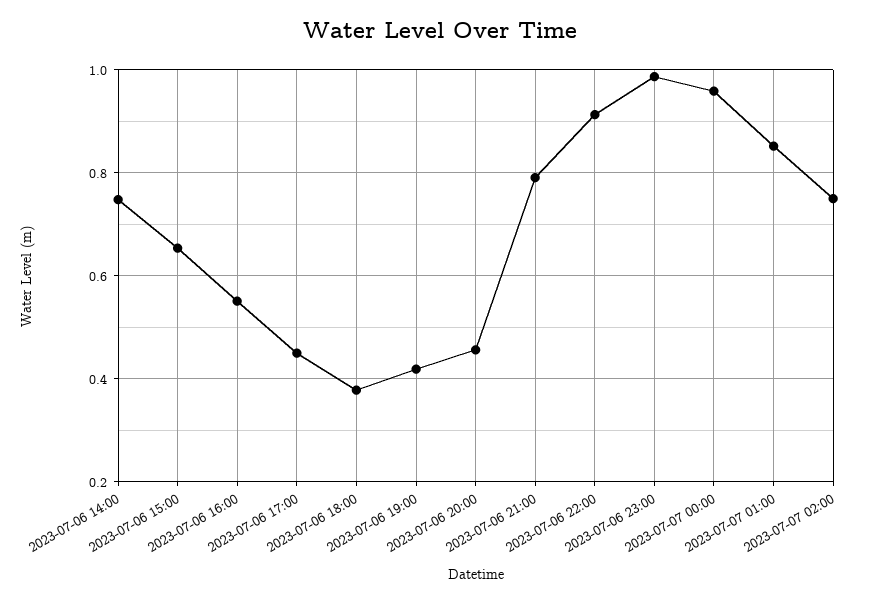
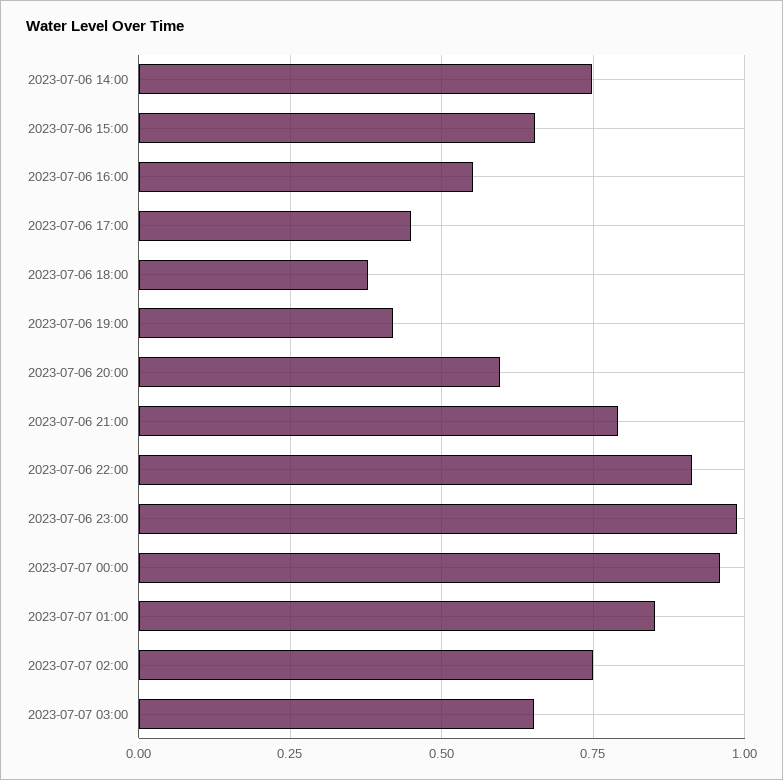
2023-07-06 20:00: 0.46 -> 0.6
2023-07-07 03:00: none -> 0.65

